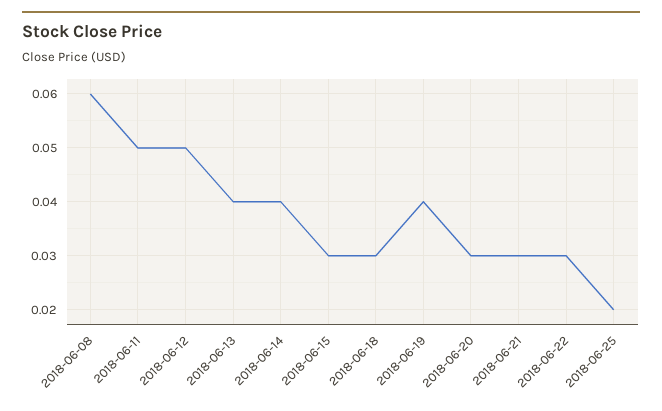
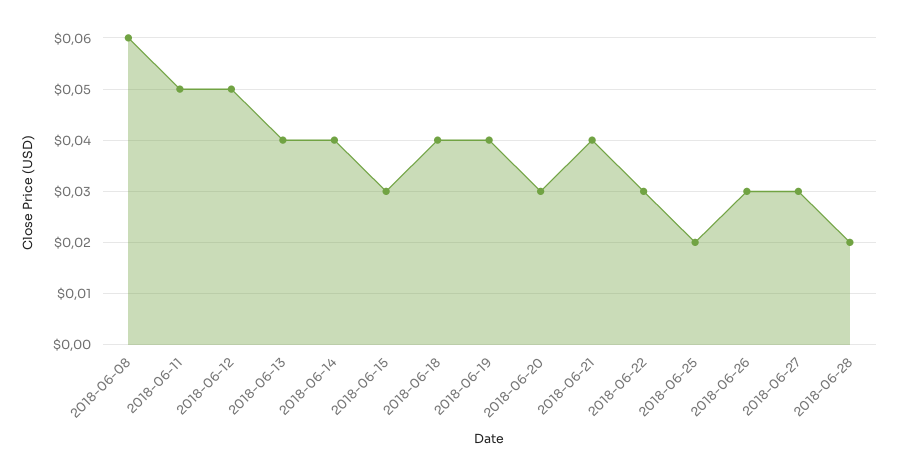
2018-06-18: 0.03 -> 0.04
2018-06-21: 0.03 -> 0.04
2018-06-26: none -> 0.03
2018-06-27: none -> 0.03
2018-06-28: none -> 0.02

